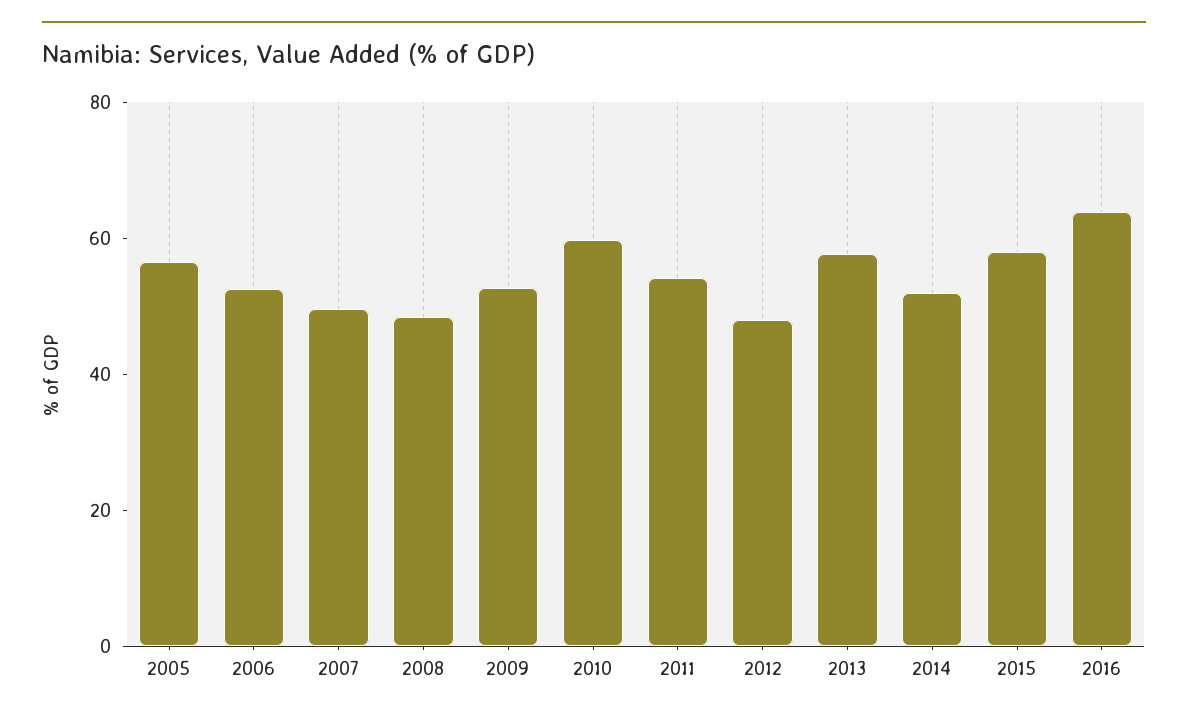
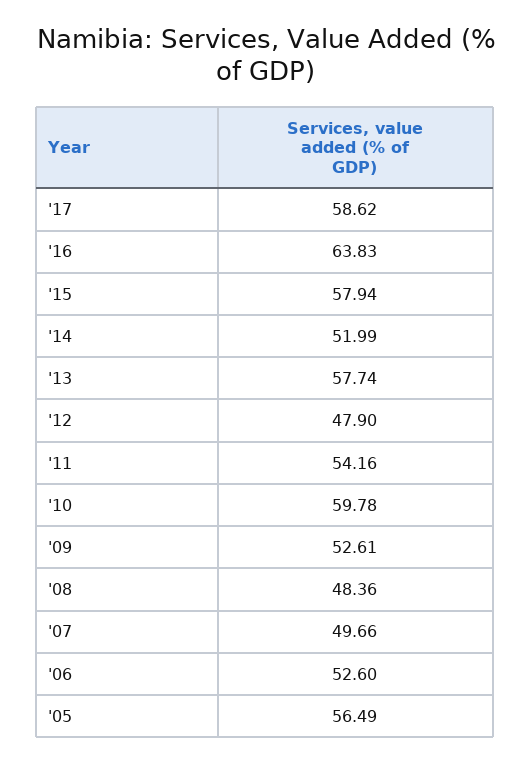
'17: none -> 58.62

